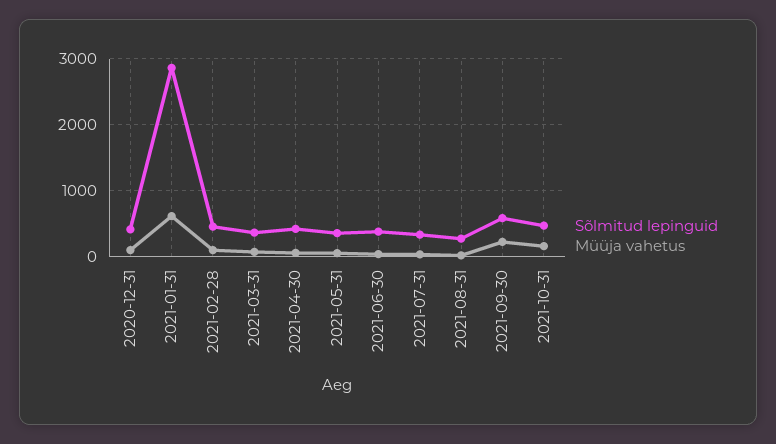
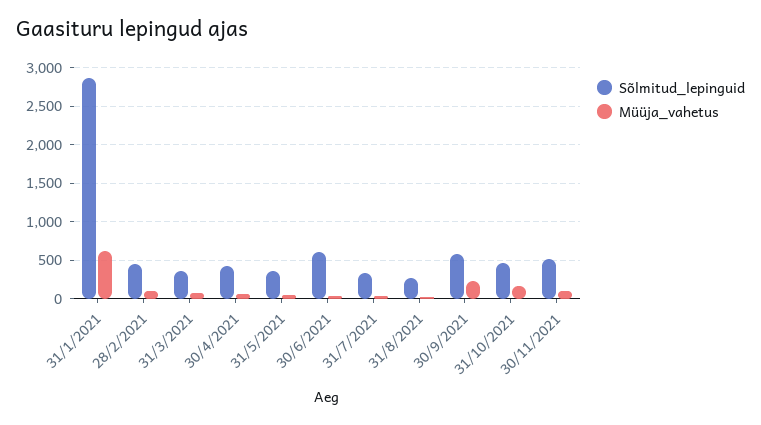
Sõlmitud lepinguid, 2020-12-31: 400 -> none
Müüja vahetus, 2020-12-31: 100 -> none
Sõlmitud lepinguid, 2021-06-30: 400 -> 600
Sõlmitud lepinguid, 30/11/2021: none -> 500
Müüja vahetus, 30/11/2021: none -> 100

